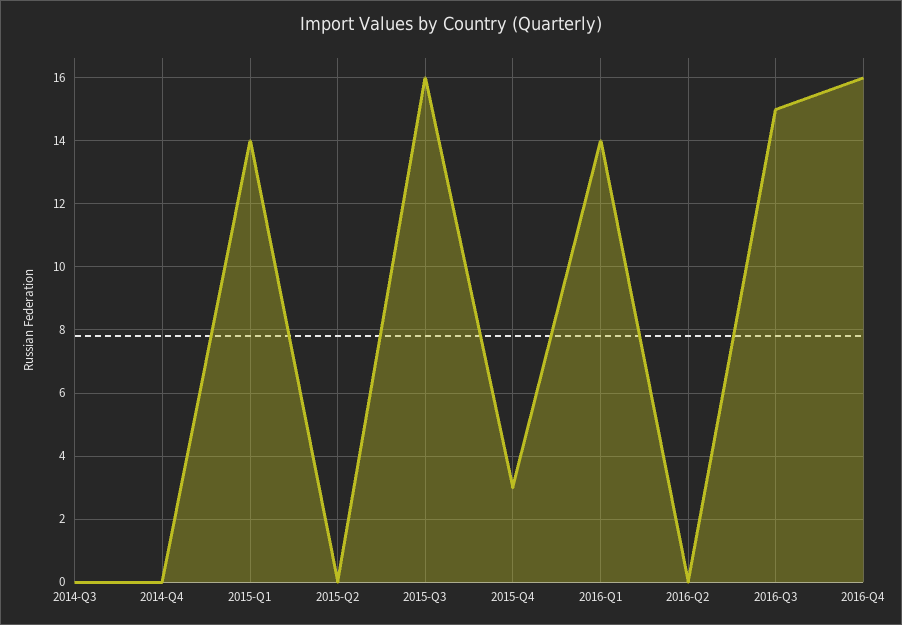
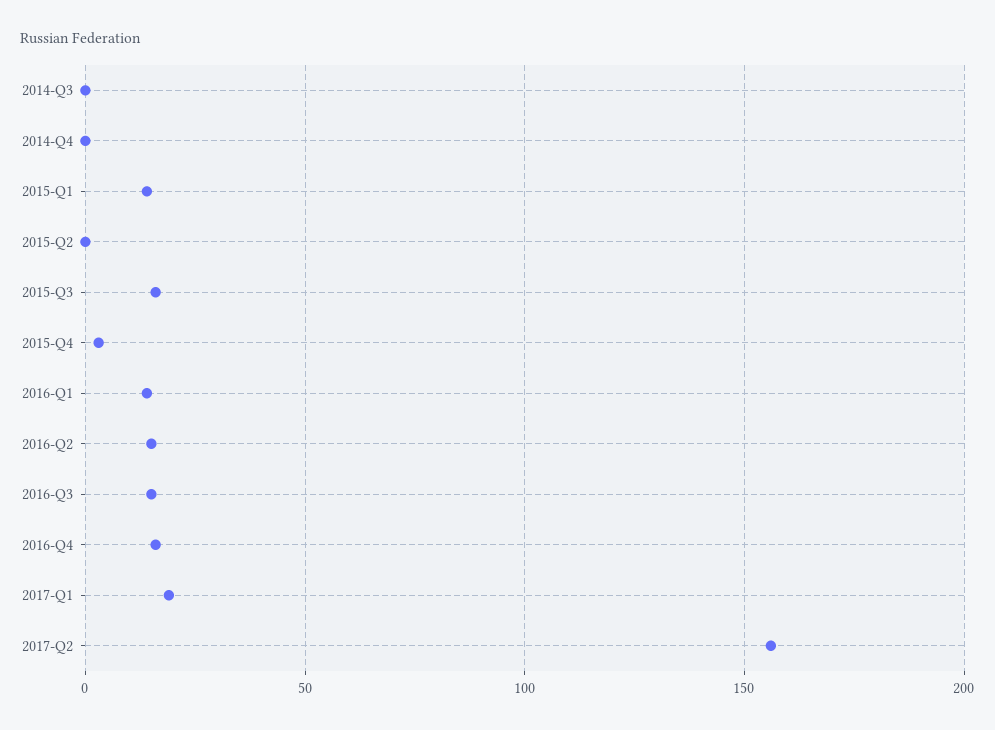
2016-Q2: 0 -> 15
2017-Q1: none -> 20
2017-Q2: none -> 155

